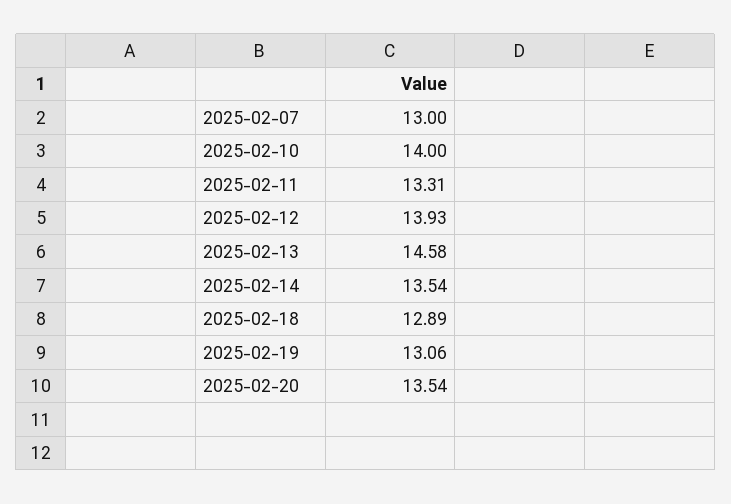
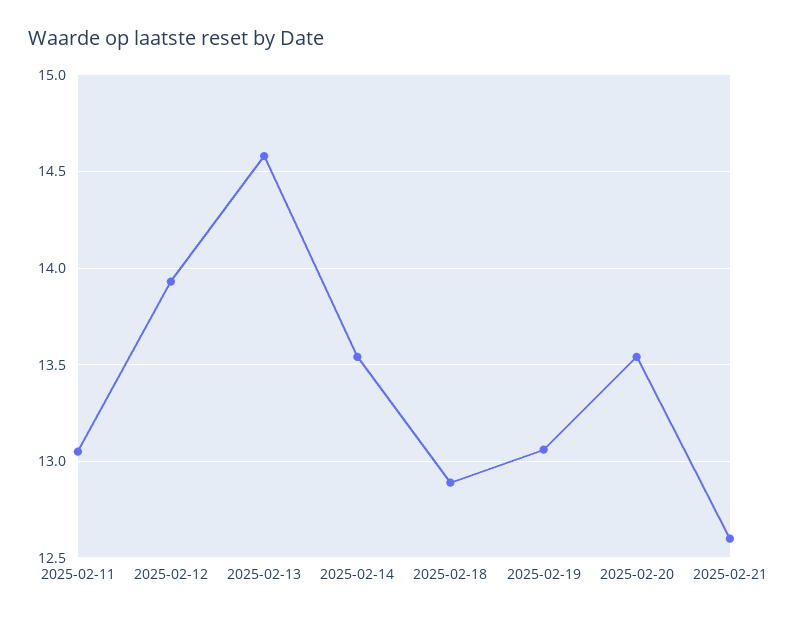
2025-02-07: 13 -> none
2025-02-10: 14 -> none
2025-02-11: 13.31 -> 13.05
2025-02-21: none -> 12.6

